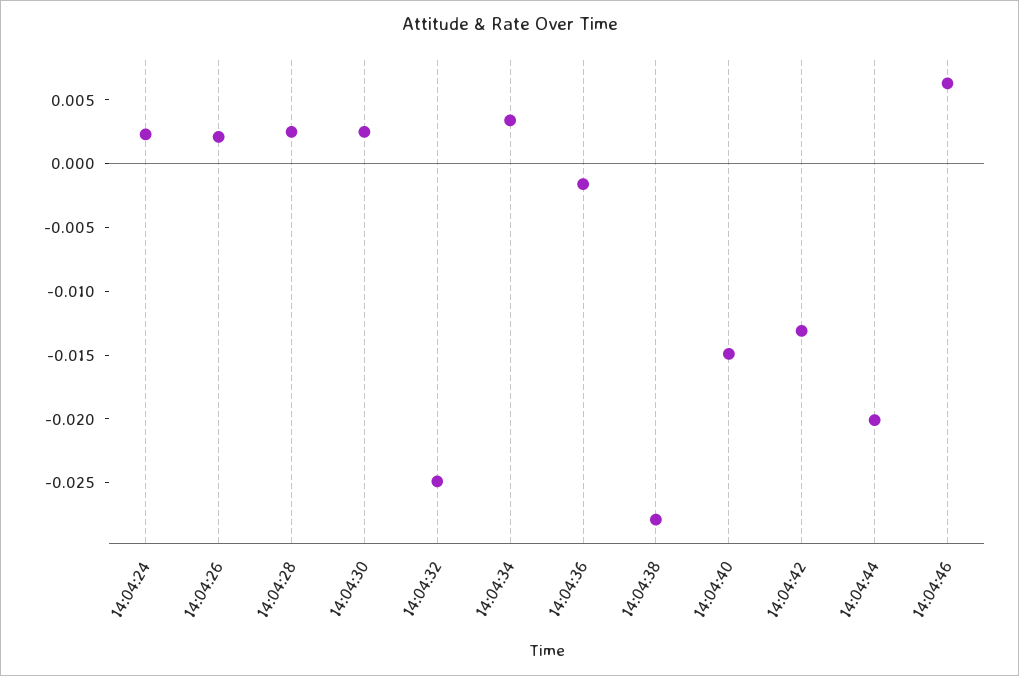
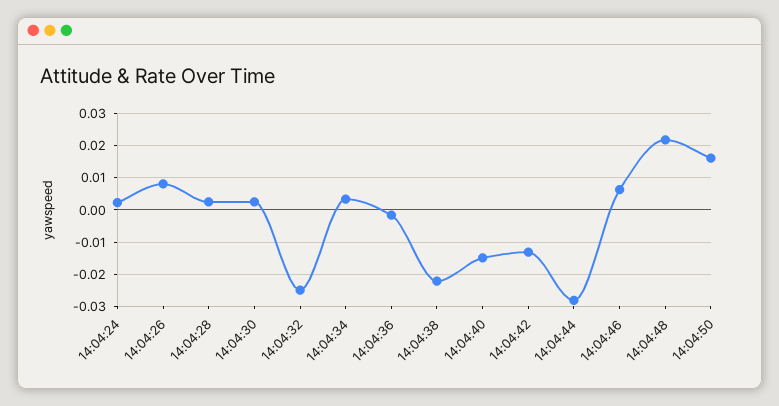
14:04:26: 0.002 -> 0.008
14:04:38: -0.028 -> -0.022
14:04:44: -0.02 -> -0.028
14:04:48: none -> 0.022
14:04:50: none -> 0.016

